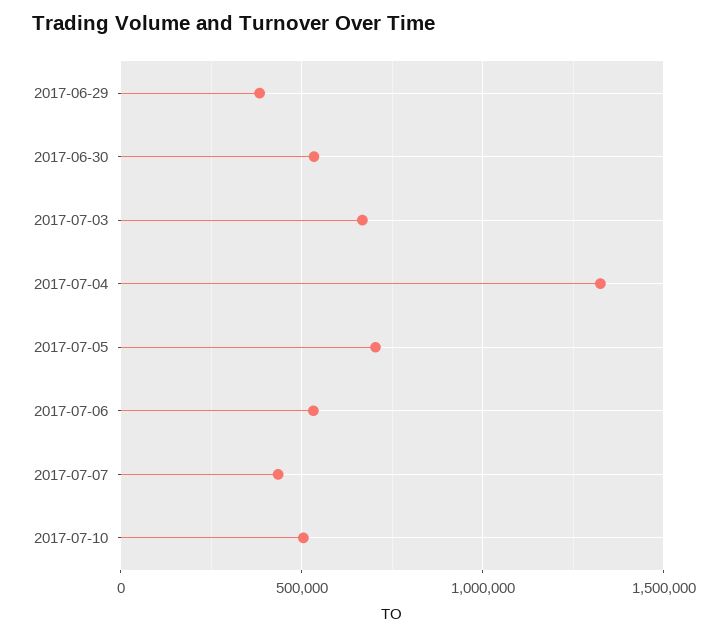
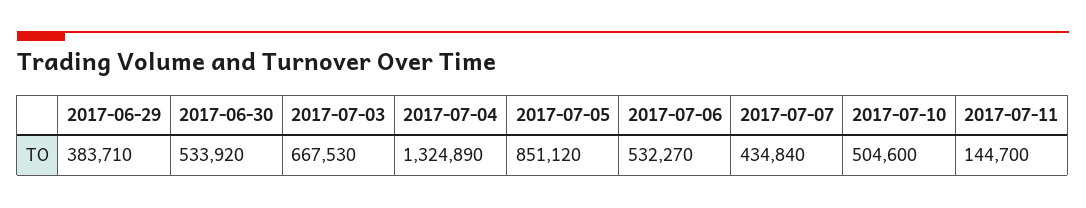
2017-07-05: 700000 -> 851120
2017-07-11: none -> 144700

